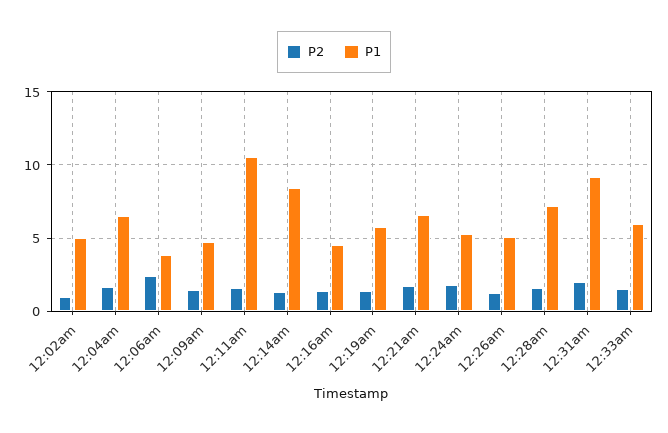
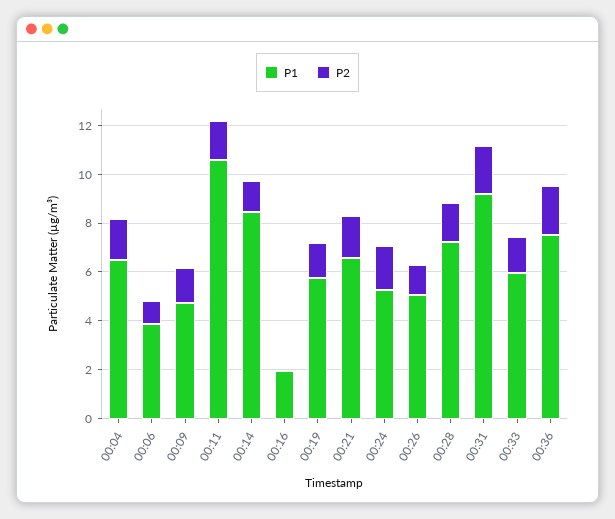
P2, 12:02am: 1 -> none
P1, 12:02am: 5 -> none
P2, 12:06am: 2.5 -> 1
P2, 12:16am: 1.5 -> 0
P1, 12:16am: 4.5 -> 2
P1, 00:36: none -> 7.5
P2, 00:36: none -> 2

